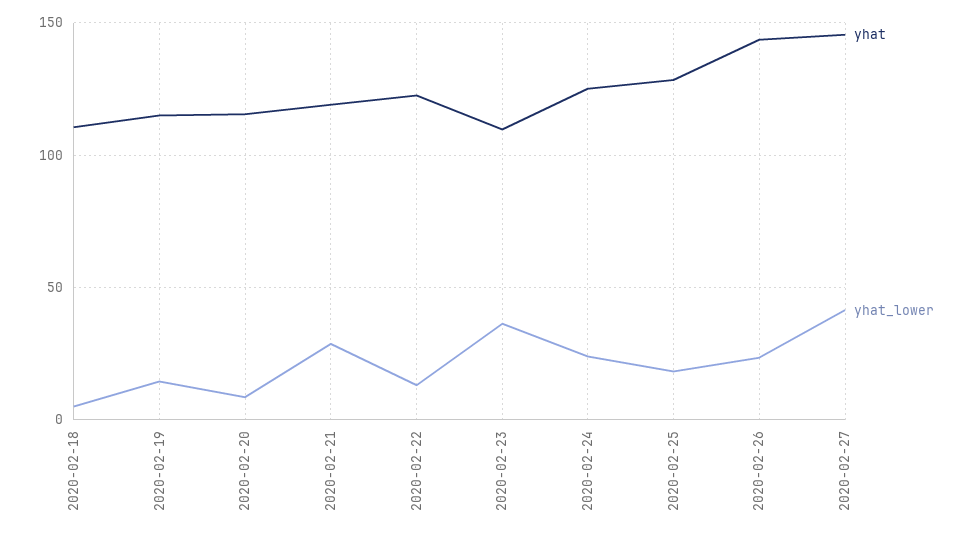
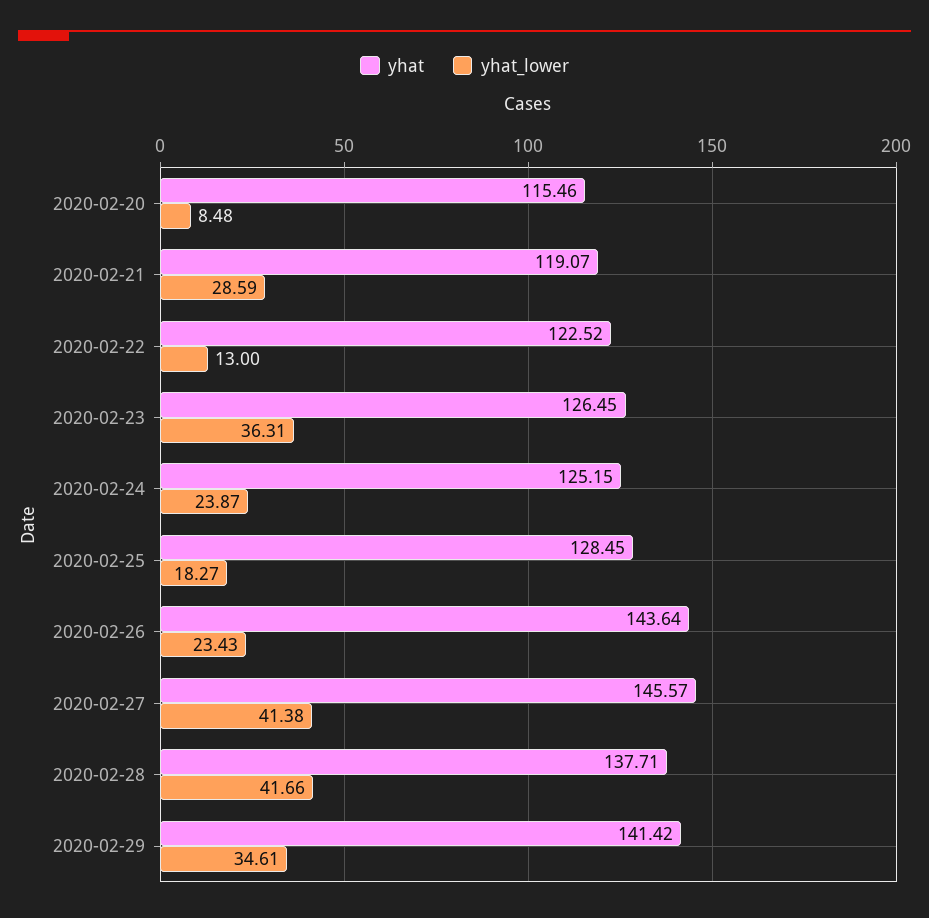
yhat, 2020-02-18: 110 -> none
yhat_lower, 2020-02-18: 5 -> none
yhat, 2020-02-19: 115 -> none
yhat_lower, 2020-02-19: 15 -> none
yhat, 2020-02-23: 110 -> 126.45
yhat, 2020-02-28: none -> 137.71
yhat_lower, 2020-02-28: none -> 41.66
yhat, 2020-02-29: none -> 141.42
yhat_lower, 2020-02-29: none -> 34.61

